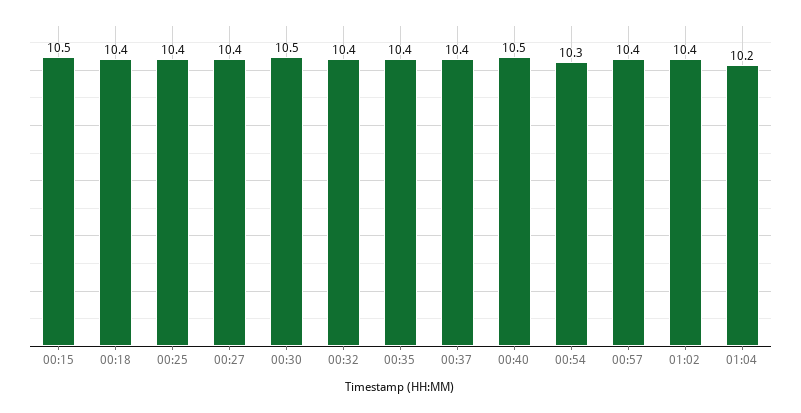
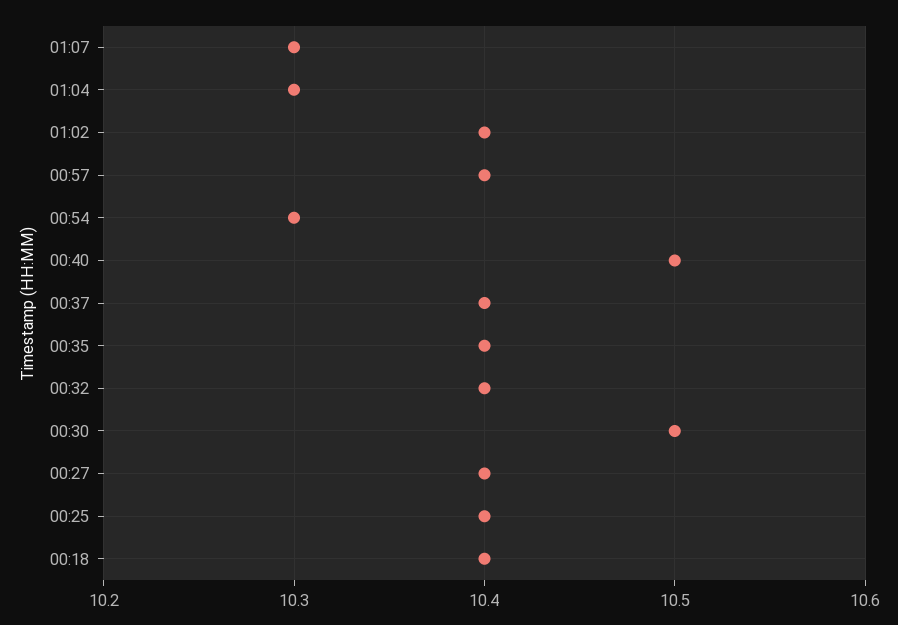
00:15: 10.5 -> none
01:04: 10.2 -> 10.3
01:07: none -> 10.3

